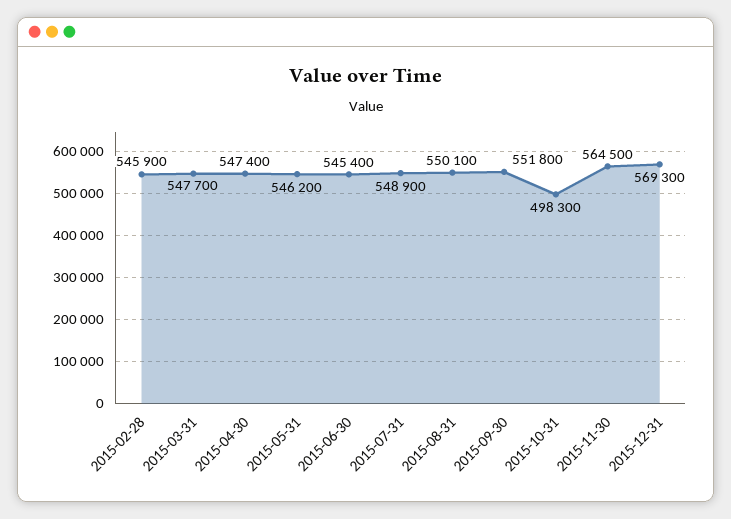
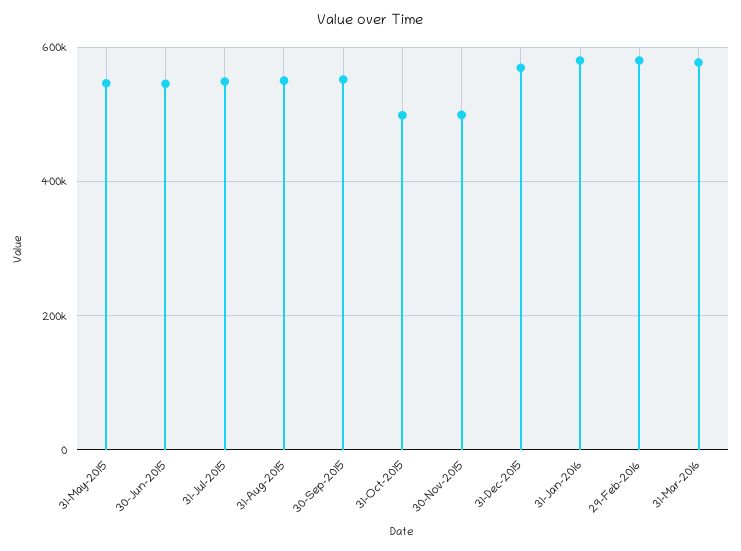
2015-02-28: 545900 -> none
2015-03-31: 547700 -> none
2015-04-30: 547400 -> none
2015-11-30: 564500 -> 500000
31-Jan-2016: none -> 580000
29-Feb-2016: none -> 580000
31-Mar-2016: none -> 580000

